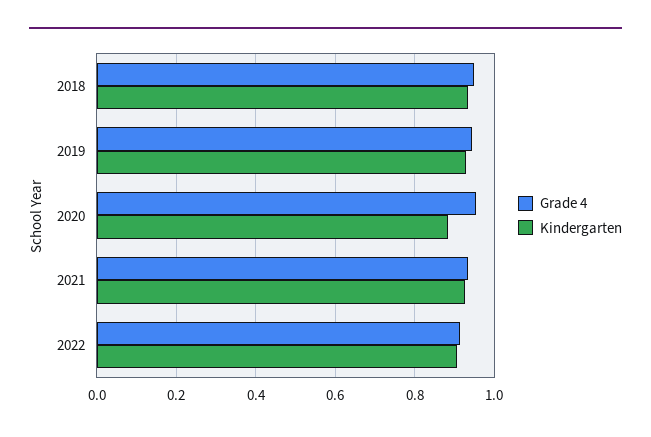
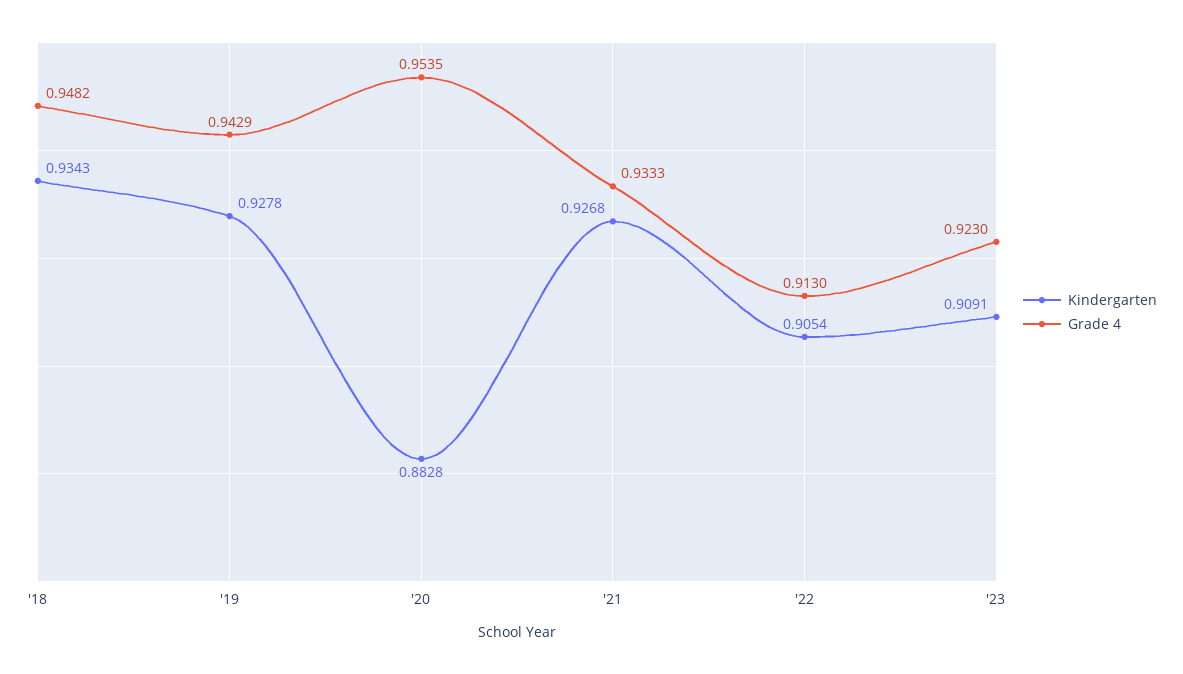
Kindergarten, '23: none -> 0.9091
Grade 4, '23: none -> 0.923

